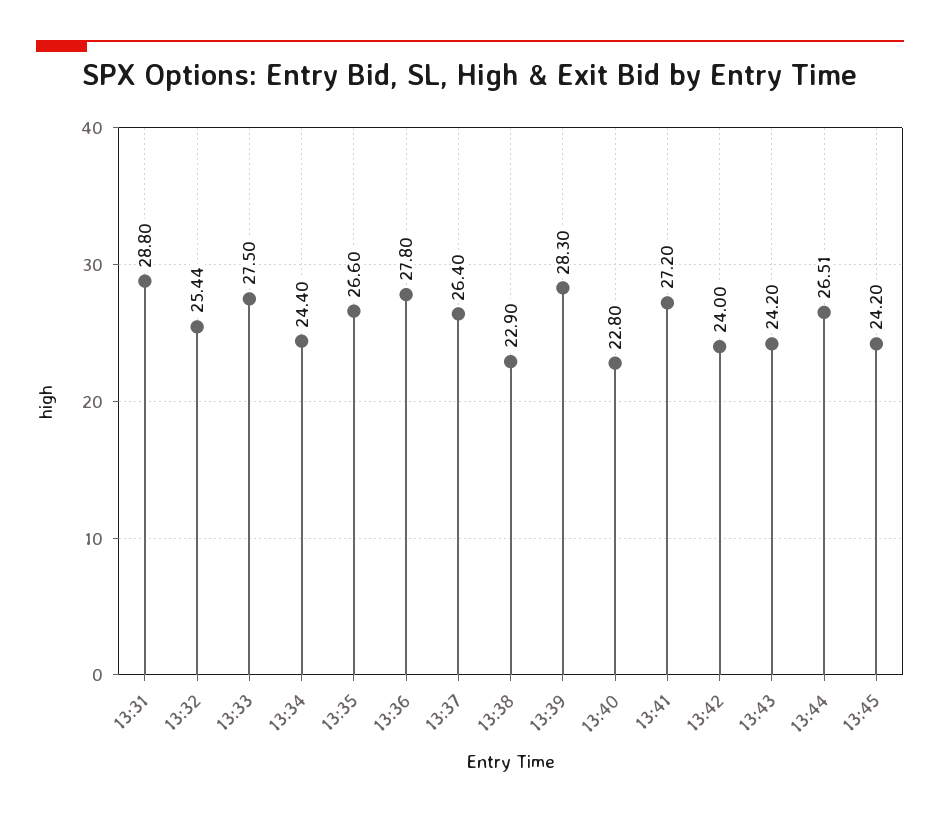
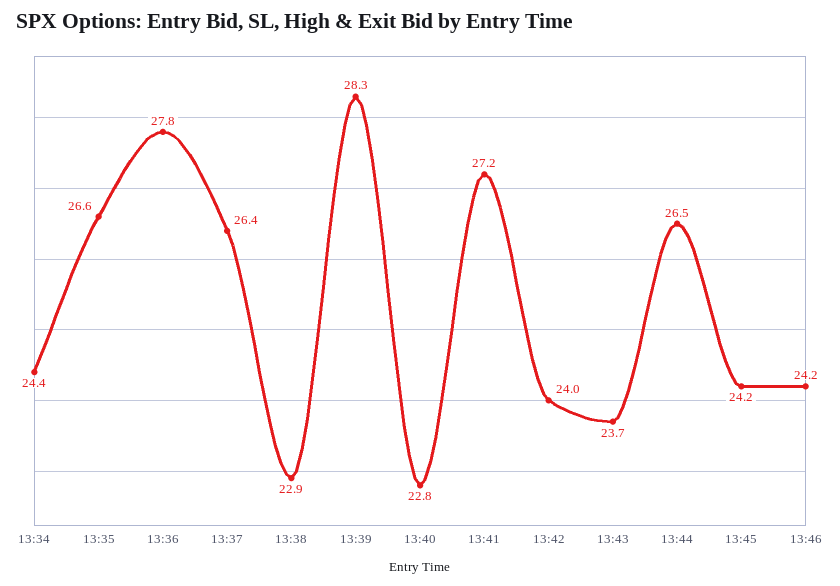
13:31: 28.8 -> none
13:32: 25.44 -> none
13:33: 27.5 -> none
13:43: 24.2 -> 23.7
13:46: none -> 24.2

